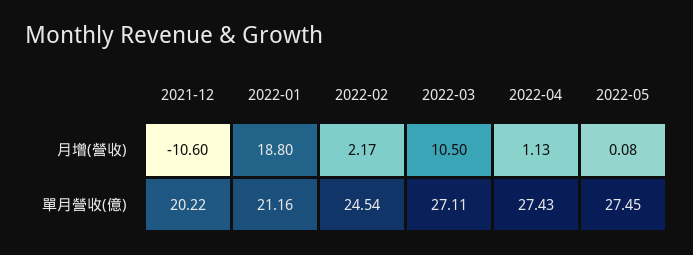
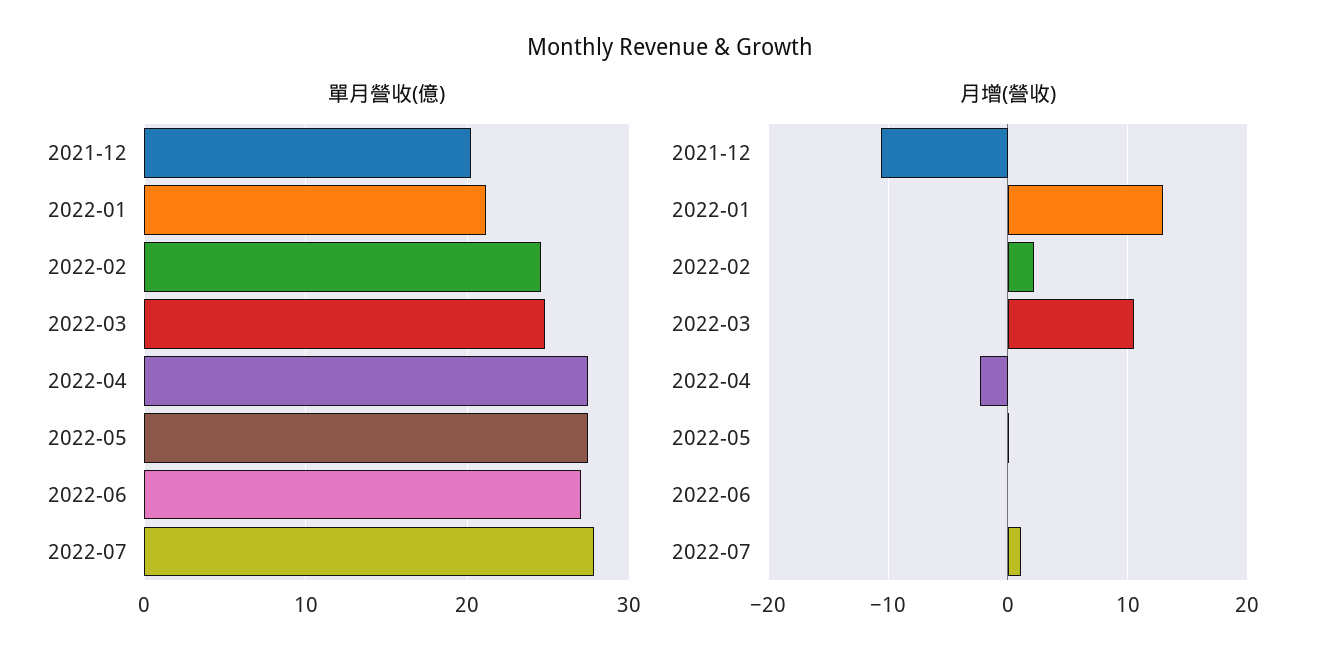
月增(營收), 2022-01: 18.8 -> 13
月增(營收), 2022-04: 1.13 -> -2
單月營收(億), 2022-03: 27.11 -> 25
單月營收(億), 2022-06: none -> 27
單月營收(億), 2022-07: none -> 28
月增(營收), 2022-06: none -> 0
月增(營收), 2022-07: none -> 1

